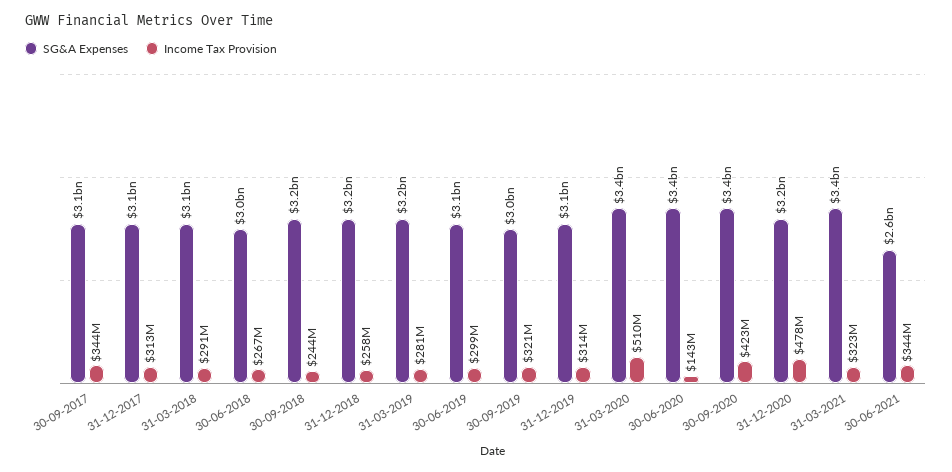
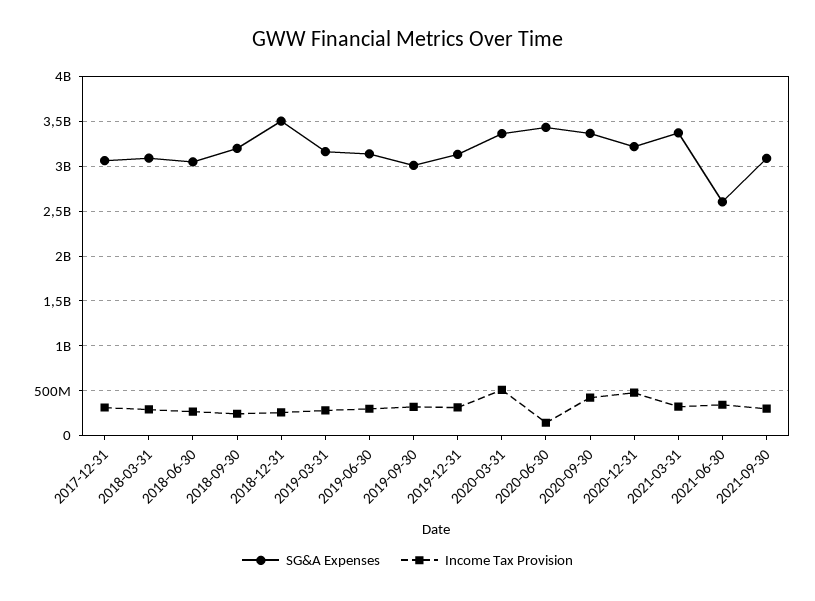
SG&A Expenses, 30-09-2017: 3100000000 -> none
Income Tax Provision, 30-09-2017: 344000000 -> none
SG&A Expenses, 31-12-2018: 3200000000 -> 3500000000
SG&A Expenses, 2021-09-30: none -> 3100000000
Income Tax Provision, 2021-09-30: none -> 300000000

